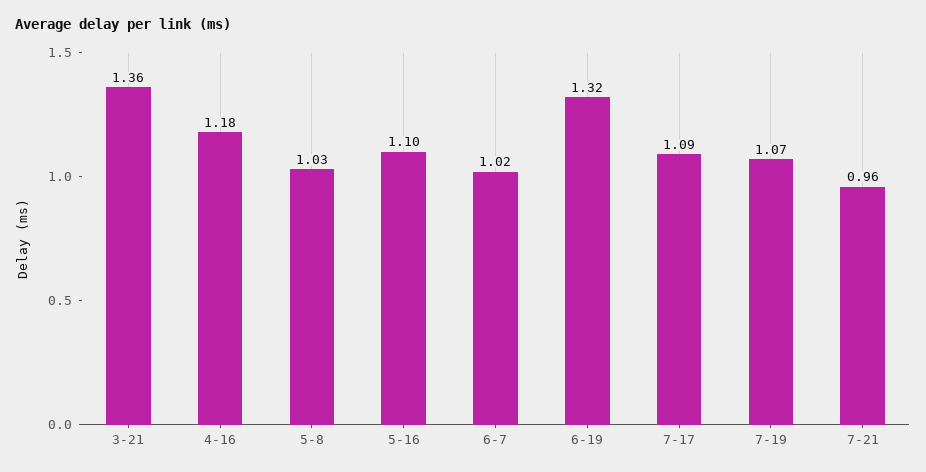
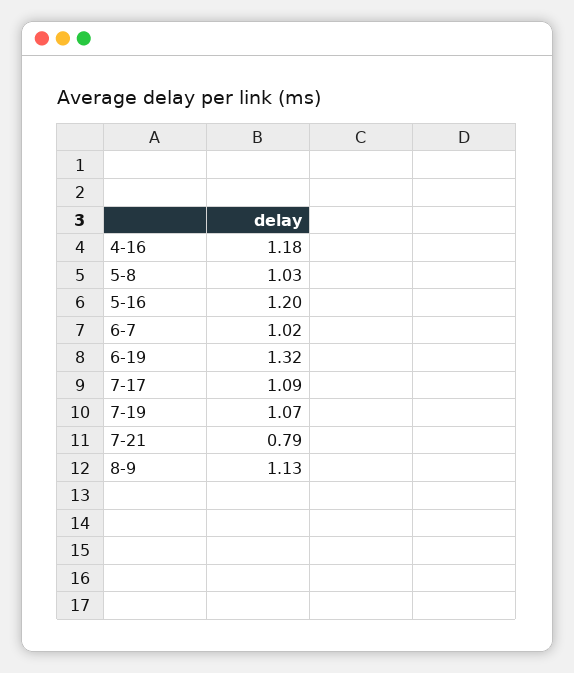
3-21: 1.36 -> none
5-16: 1.1 -> 1.2
7-21: 0.96 -> 0.79
8-9: none -> 1.13

